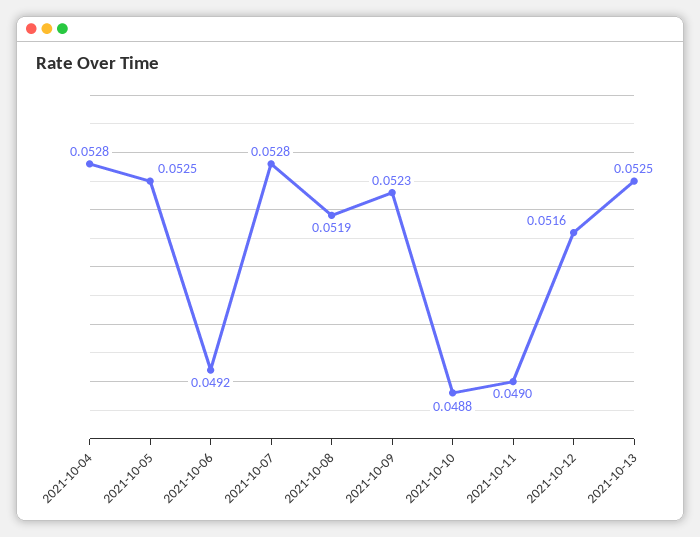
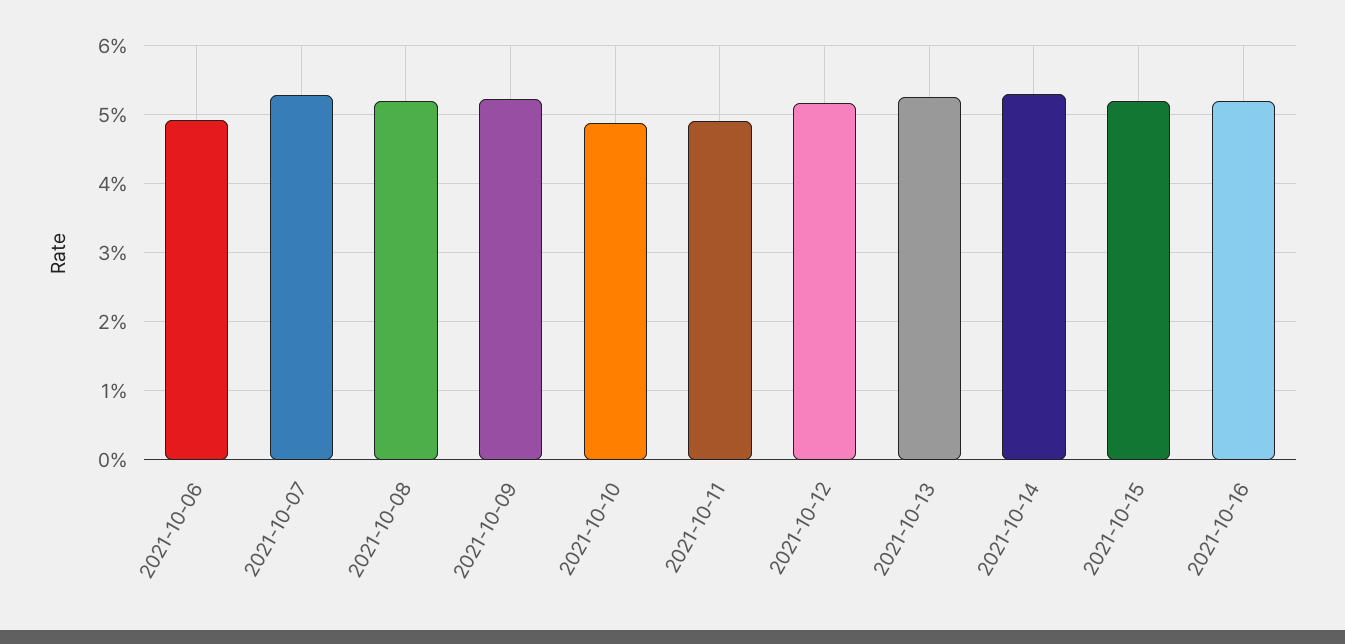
2021-10-04: 0.0528 -> none
2021-10-05: 0.0525 -> none
2021-10-14: none -> 0.053
2021-10-15: none -> 0.052
2021-10-16: none -> 0.052

